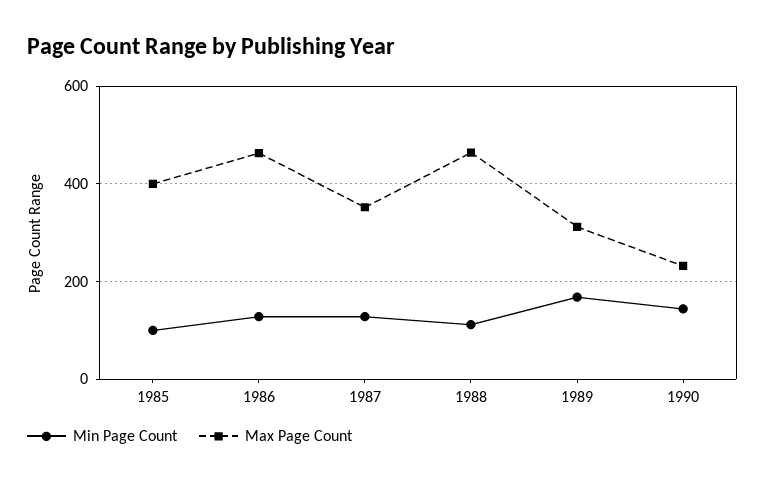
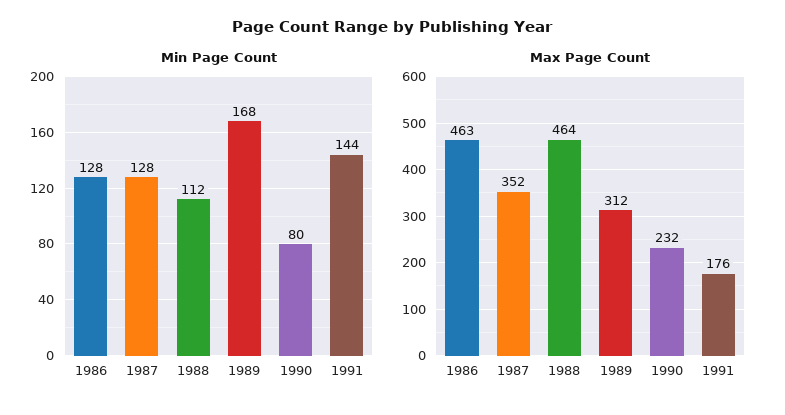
Min Page Count, 1985: 100 -> none
Max Page Count, 1985: 400 -> none
Min Page Count, 1990: 140 -> 80
Min Page Count, 1991: none -> 144
Max Page Count, 1991: none -> 176

